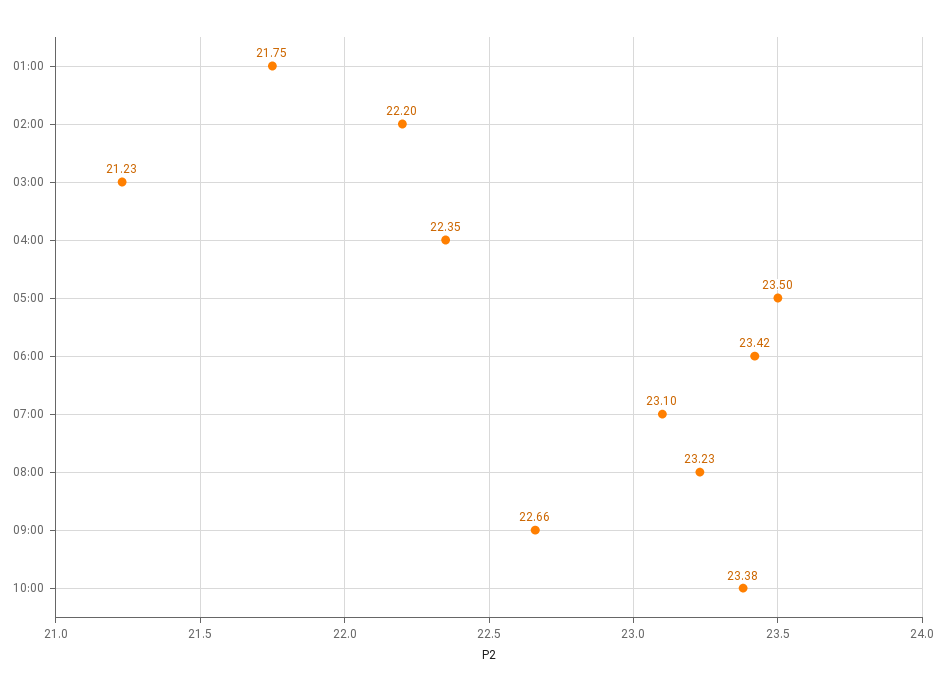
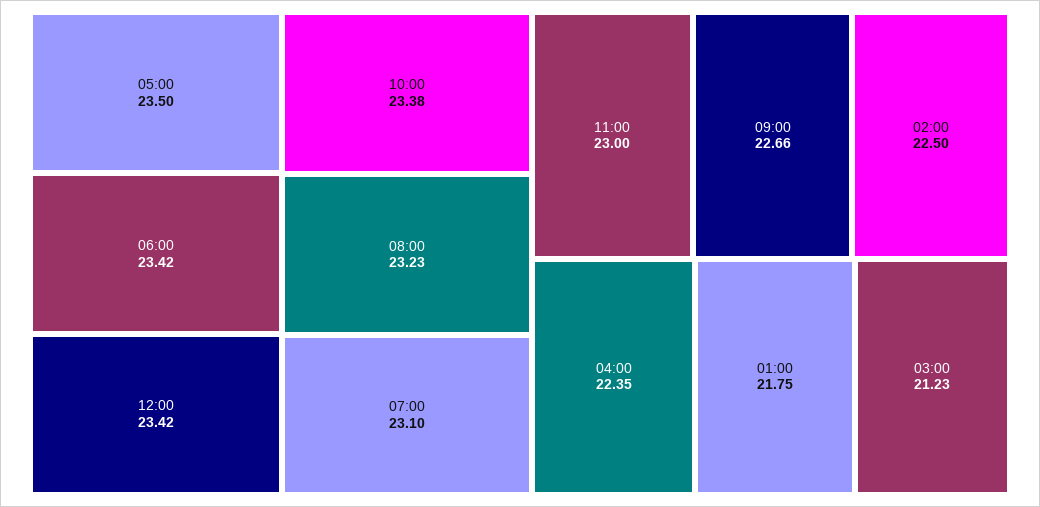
02:00: 22.2 -> 22.5
12:00: none -> 23.42
11:00: none -> 23

